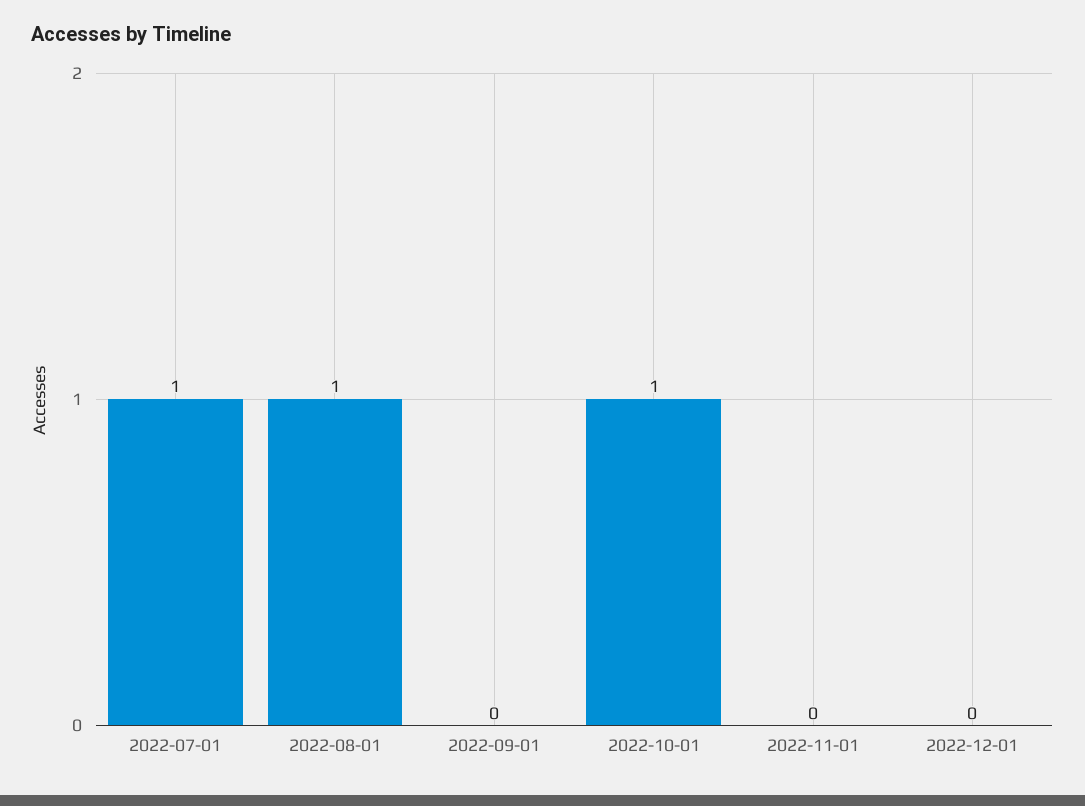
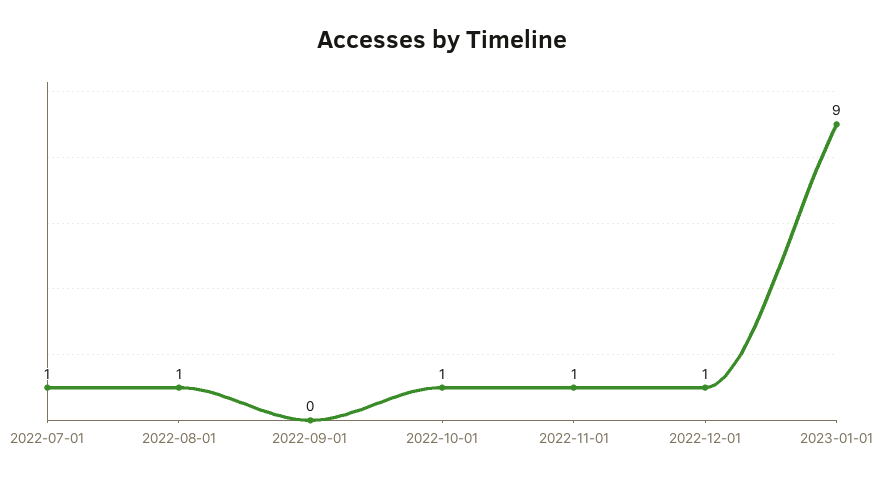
2022-11-01: 0 -> 1
2022-12-01: 0 -> 1
2023-01-01: none -> 9

